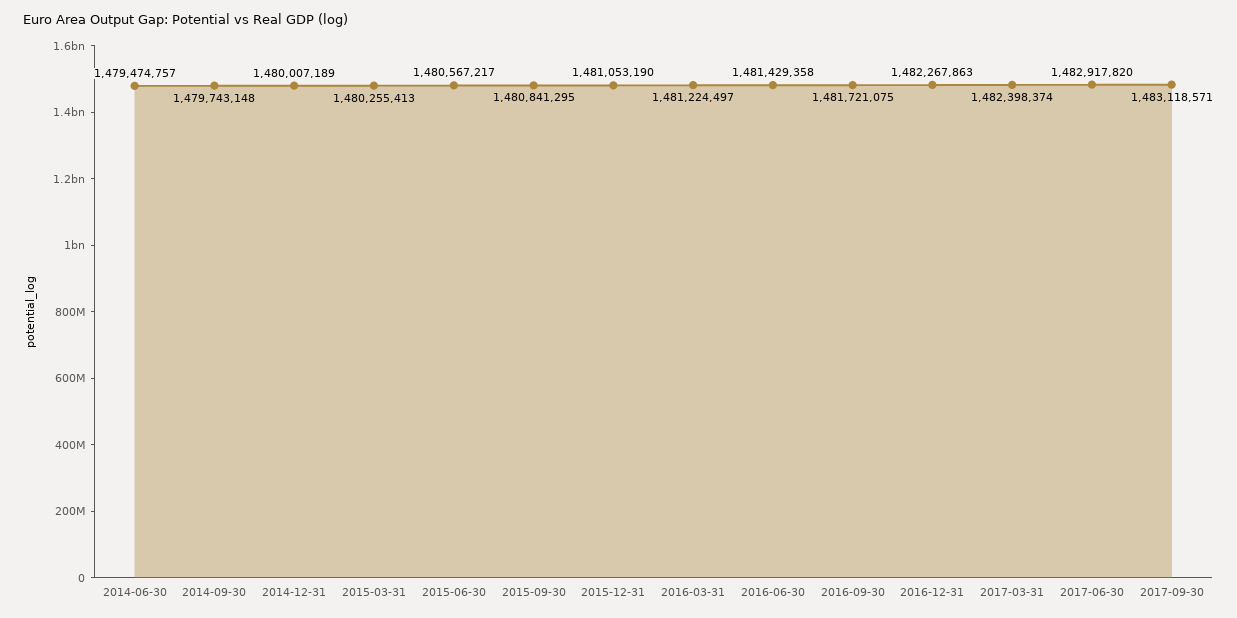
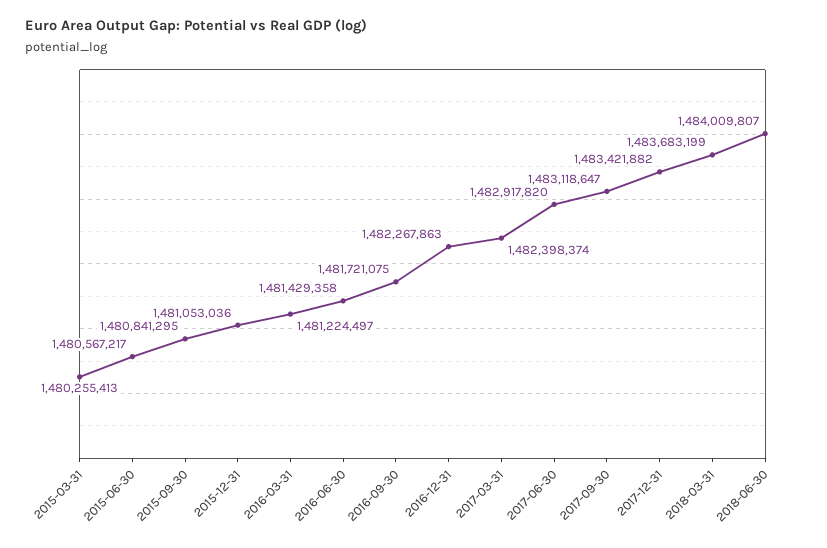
2014-06-30: 1479474757 -> none
2014-09-30: 1479743148 -> none
2014-12-31: 1480007189 -> none
2015-12-31: 1481053190 -> 1481053036
2017-09-30: 1483118571 -> 1483118647
2017-12-31: none -> 1483421882
2018-03-31: none -> 1483683199
2018-06-30: none -> 1484009807

